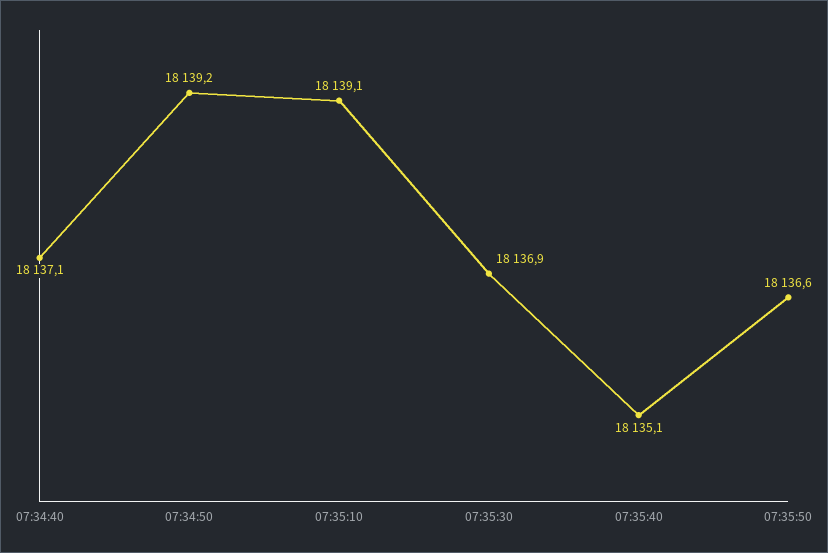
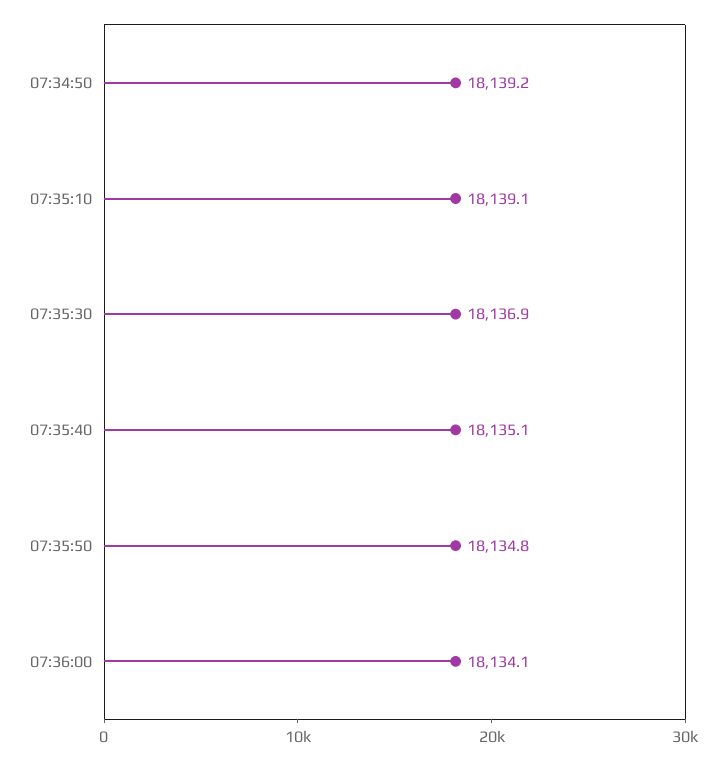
07:34:40: 18137.1 -> none
07:35:50: 18136.6 -> 18134.8
07:36:00: none -> 18134.1

